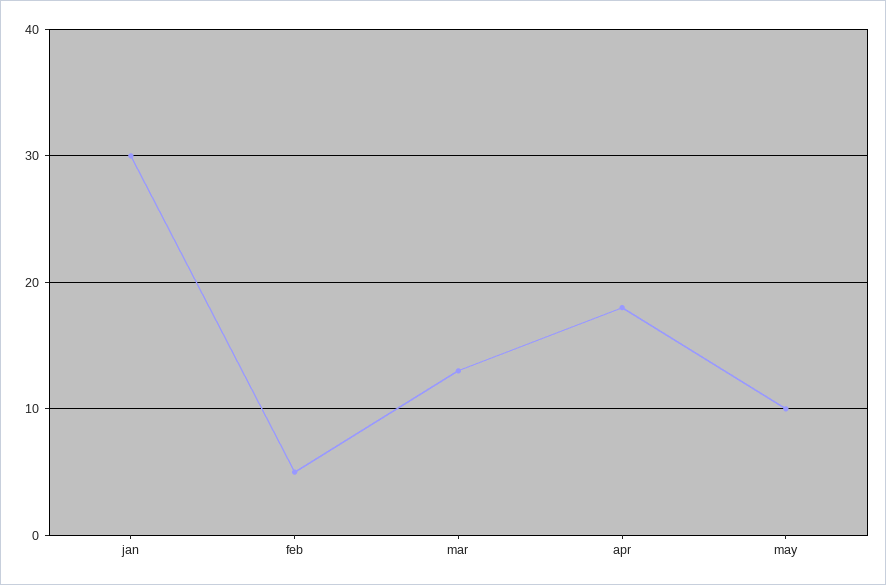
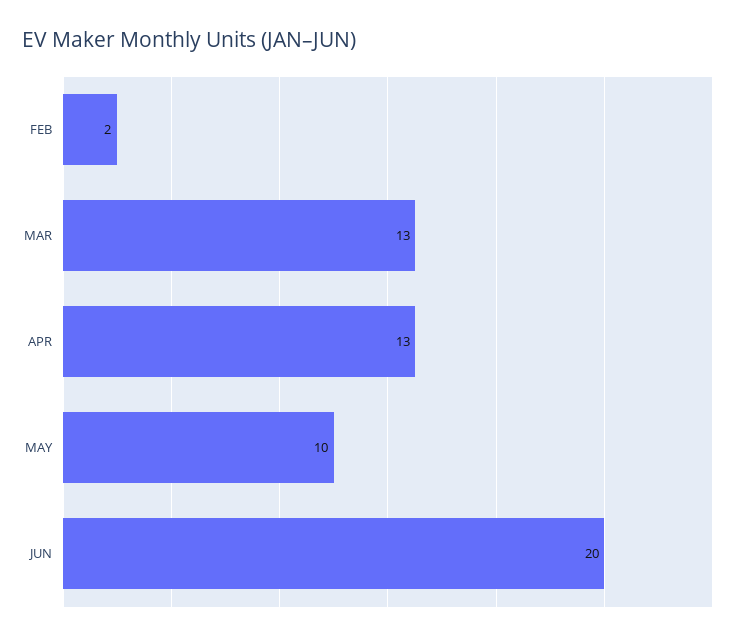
jan: 30 -> none
feb: 5 -> 2
apr: 18 -> 13
JUN: none -> 20

